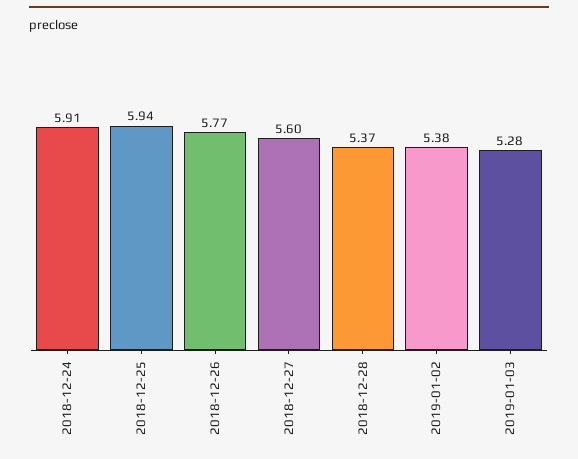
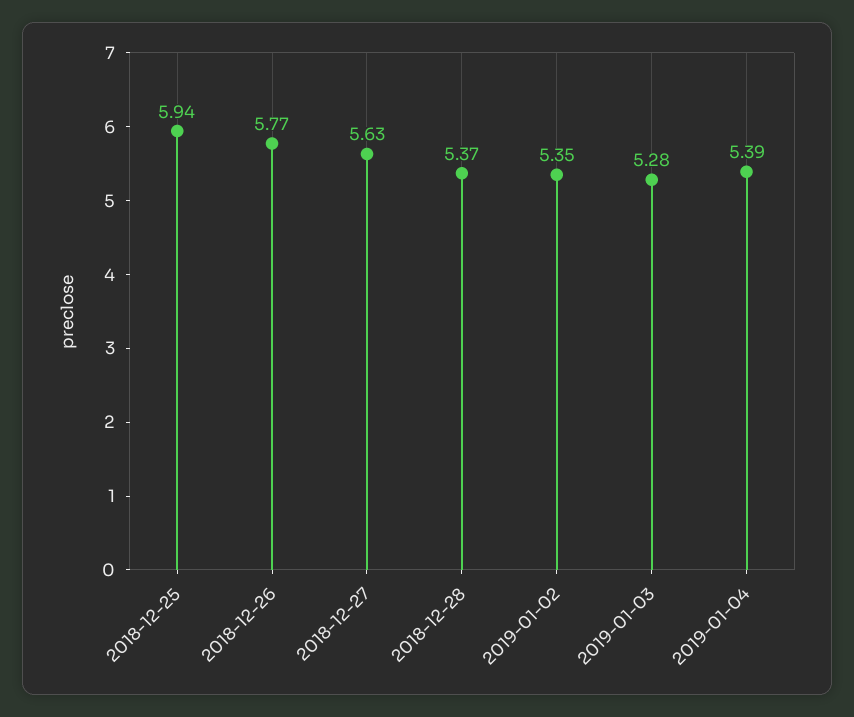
2018-12-24: 5.91 -> none
2018-12-27: 5.6 -> 5.63
2019-01-02: 5.38 -> 5.35
2019-01-04: none -> 5.39

